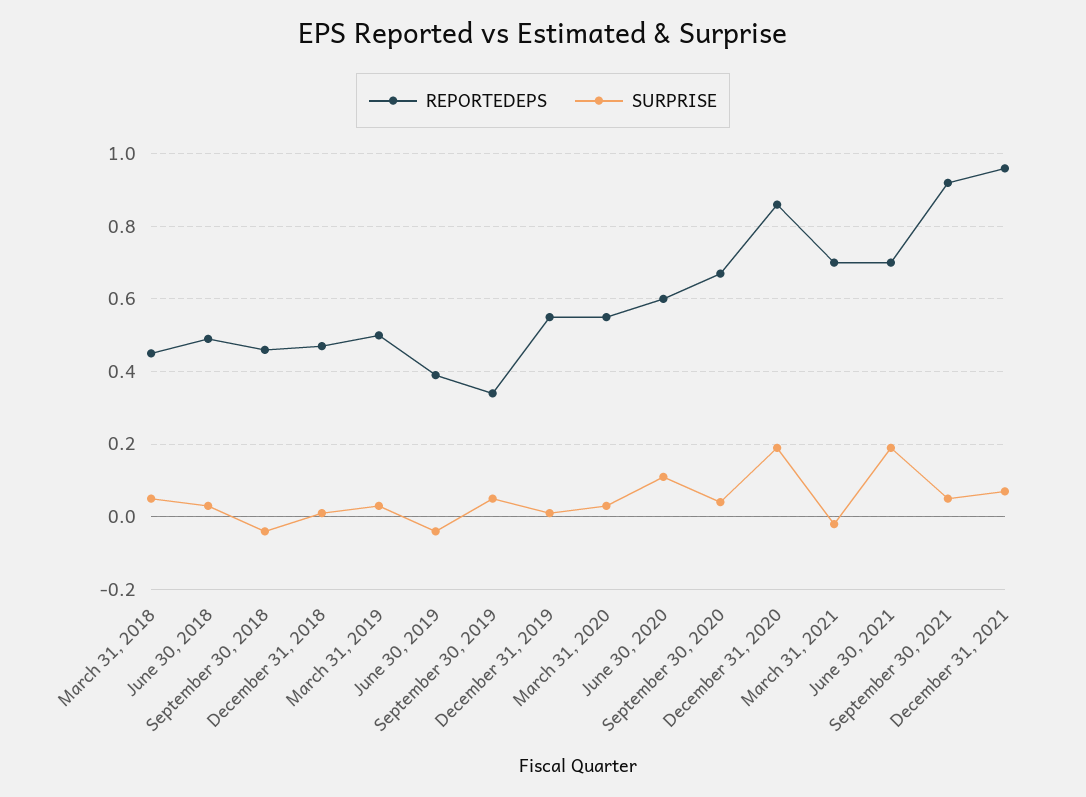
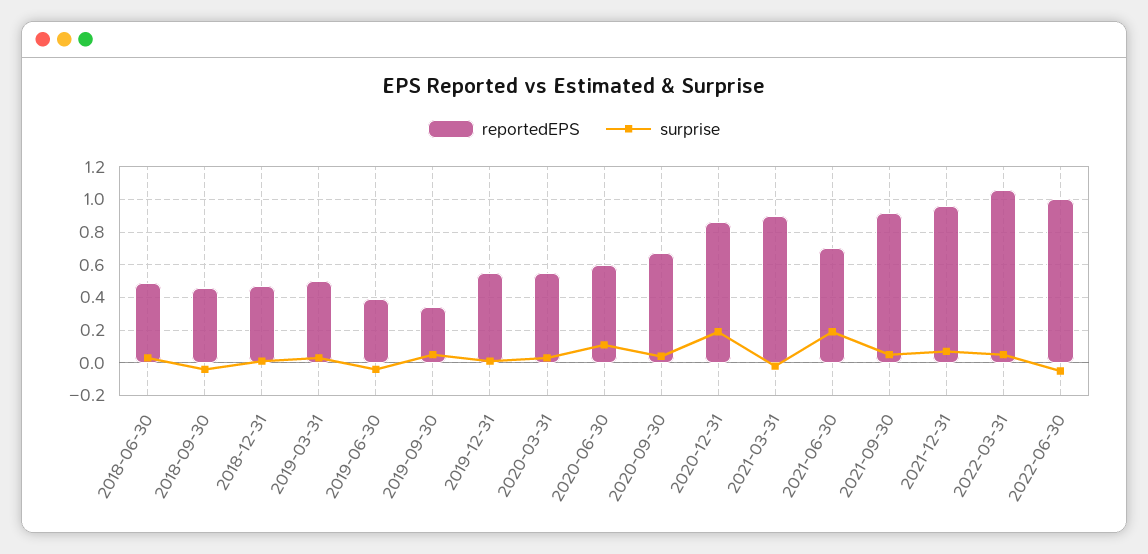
REPORTEDEPS, March 31, 2018: 0.45 -> none
SURPRISE, March 31, 2018: 0.05 -> none
REPORTEDEPS, March 31, 2021: 0.7 -> 0.9
REPORTEDEPS, 2022-03-31: none -> 1.05
SURPRISE, 2022-03-31: none -> 0.05
REPORTEDEPS, 2022-06-30: none -> 1
SURPRISE, 2022-06-30: none -> -0.05

